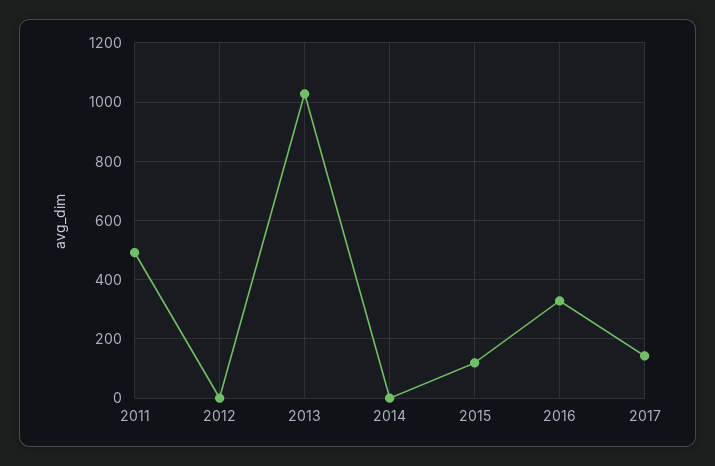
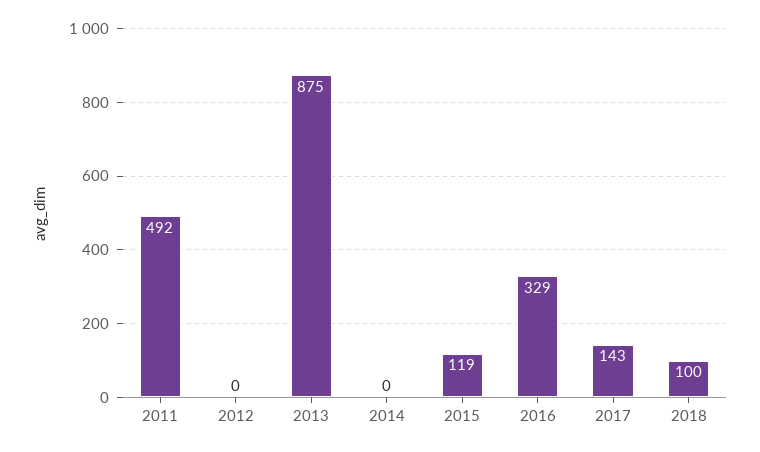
2013: 1025 -> 875
2018: none -> 100

